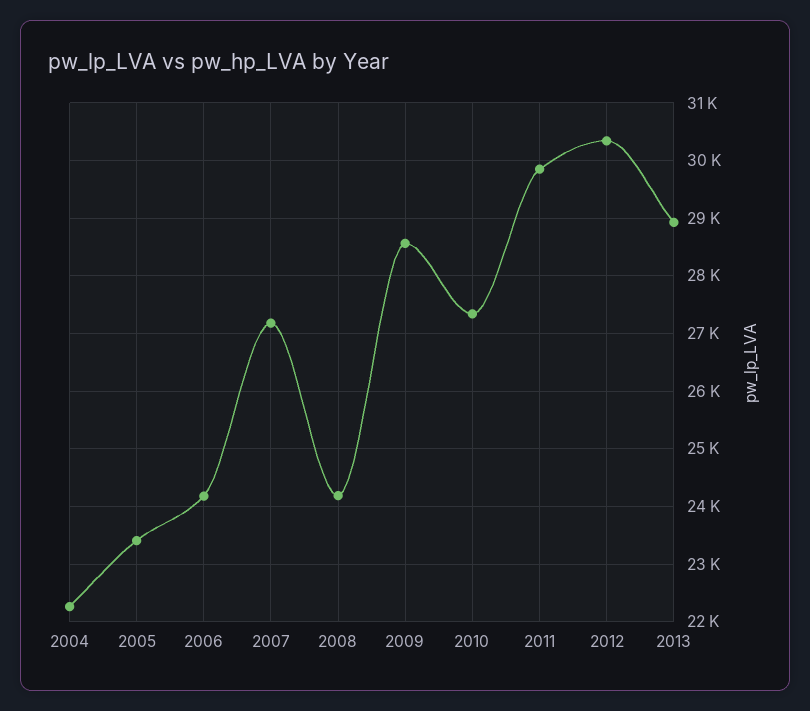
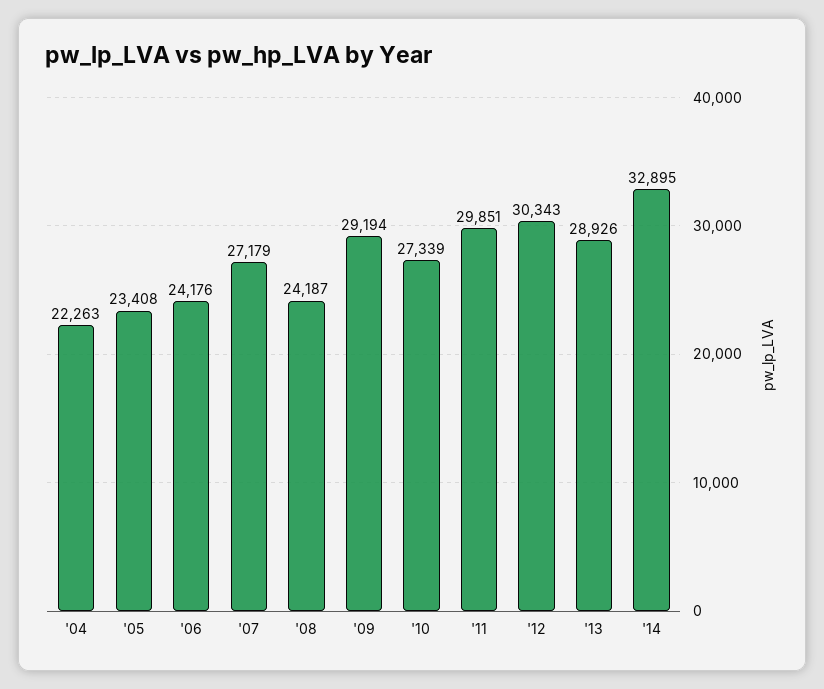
2009: 28600 -> 29194
'14: none -> 32895

